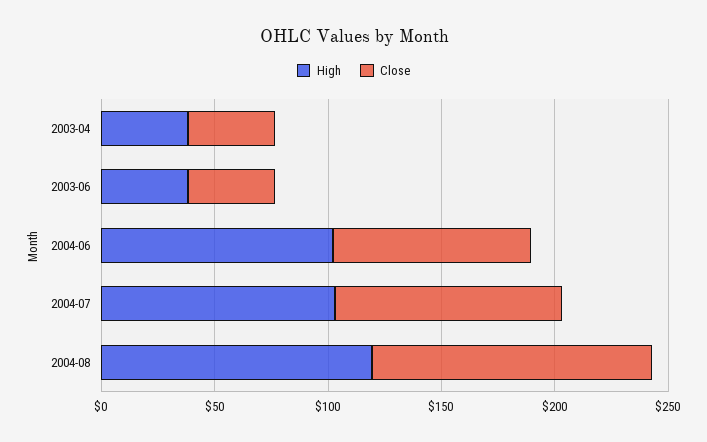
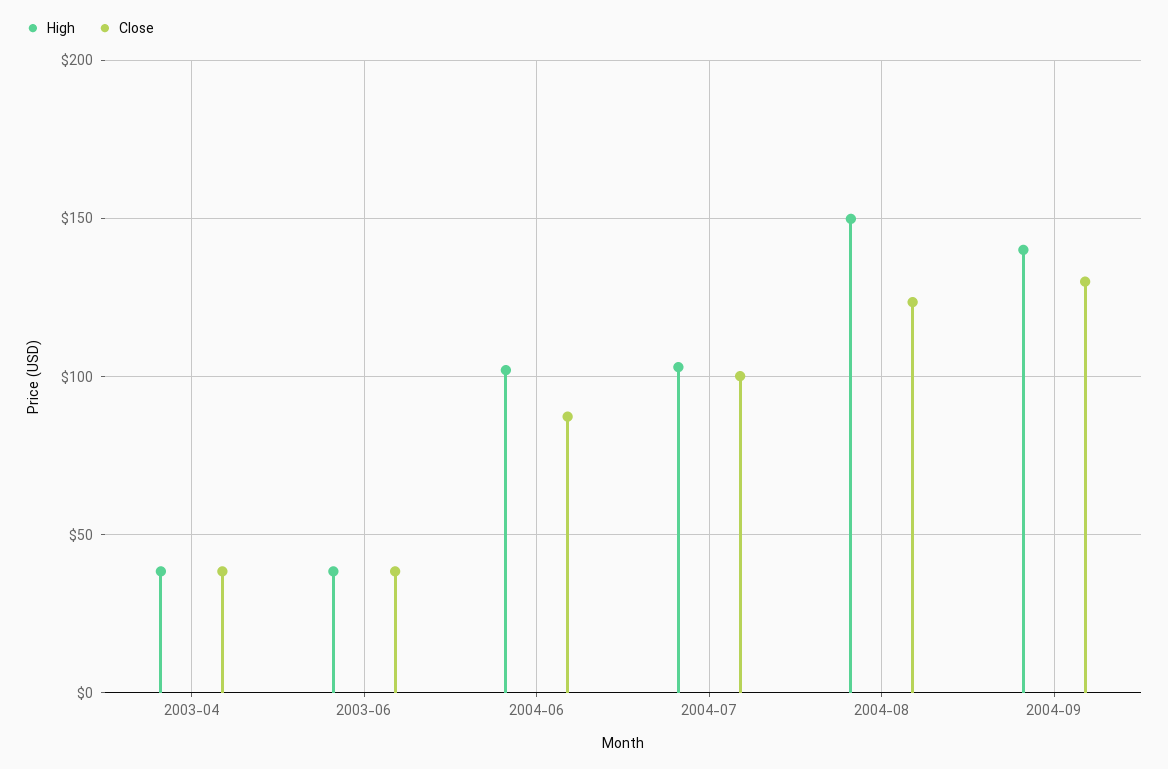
High, 2004-08: 120 -> 150
High, 2004-09: none -> 140
Close, 2004-09: none -> 130

